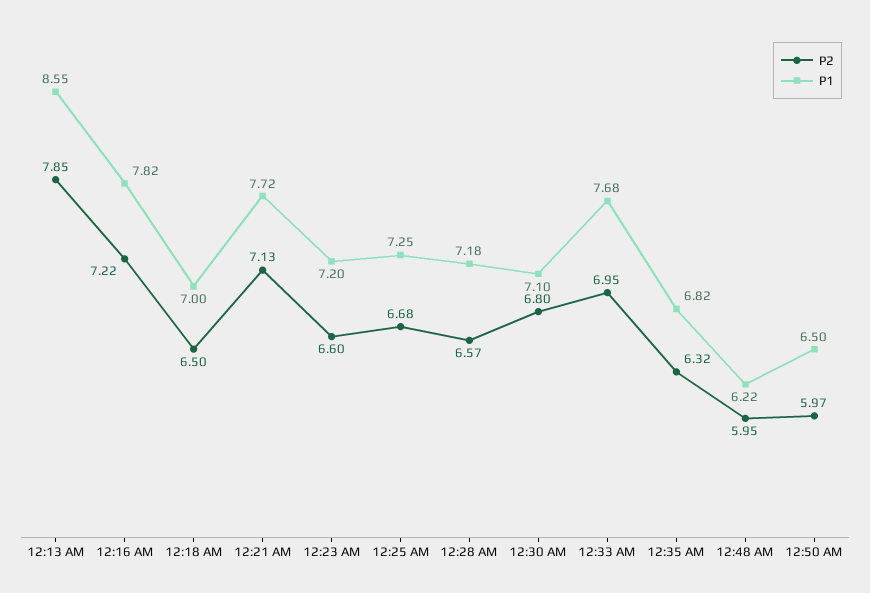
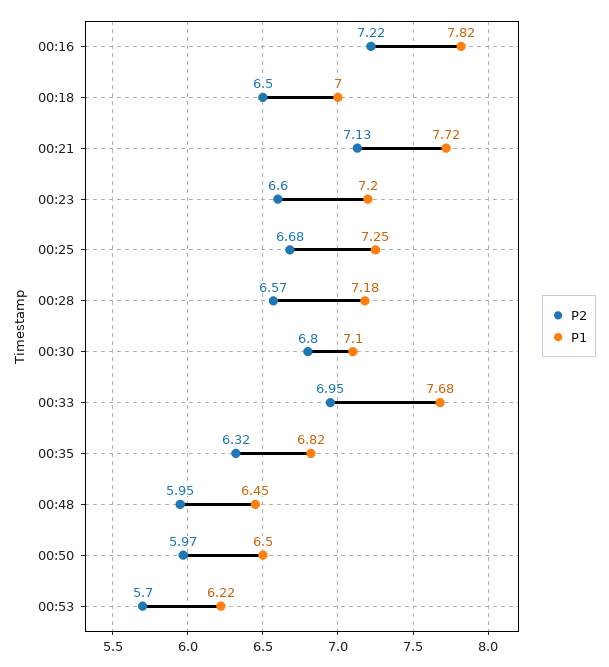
P2, 12:13 AM: 7.85 -> none
P1, 12:13 AM: 8.55 -> none
P1, 12:48 AM: 6.22 -> 6.45
P2, 00:53: none -> 5.7
P1, 00:53: none -> 6.22

